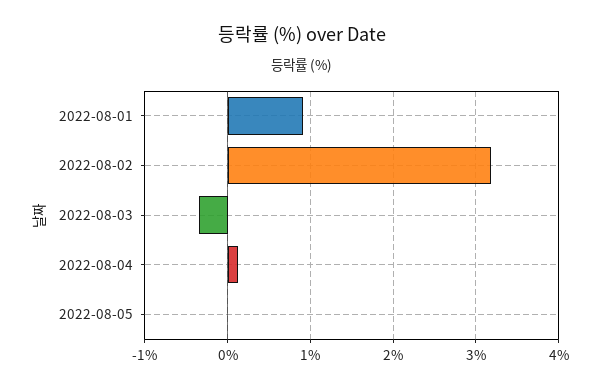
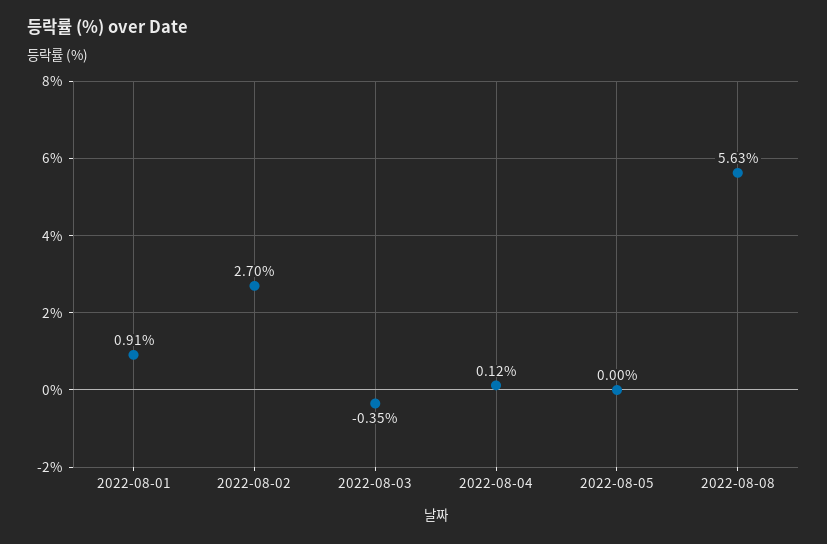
2022-08-02: 3.2 -> 2.7
2022-08-08: none -> 5.63

